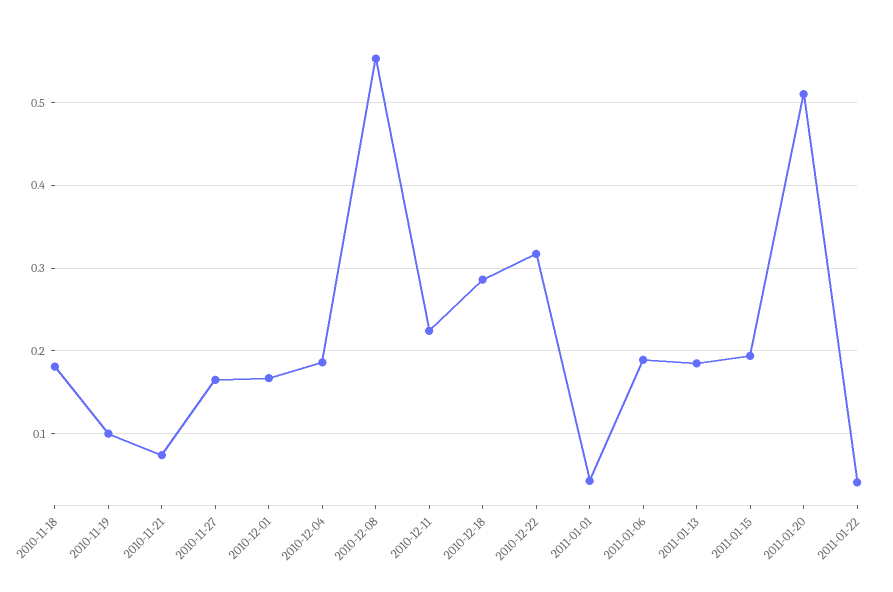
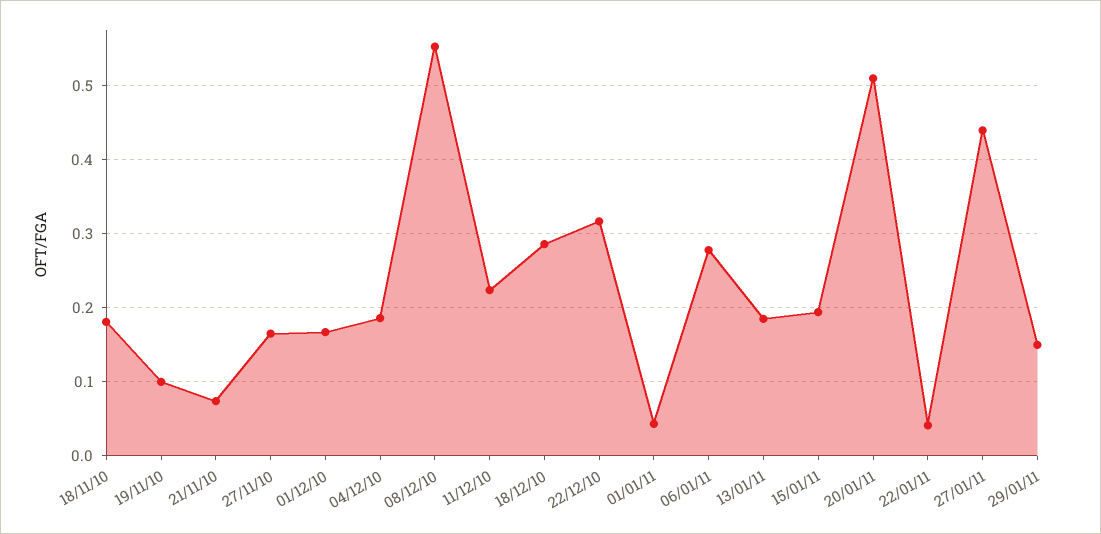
2011-01-06: 0.19 -> 0.28
27/01/11: none -> 0.44
29/01/11: none -> 0.15

